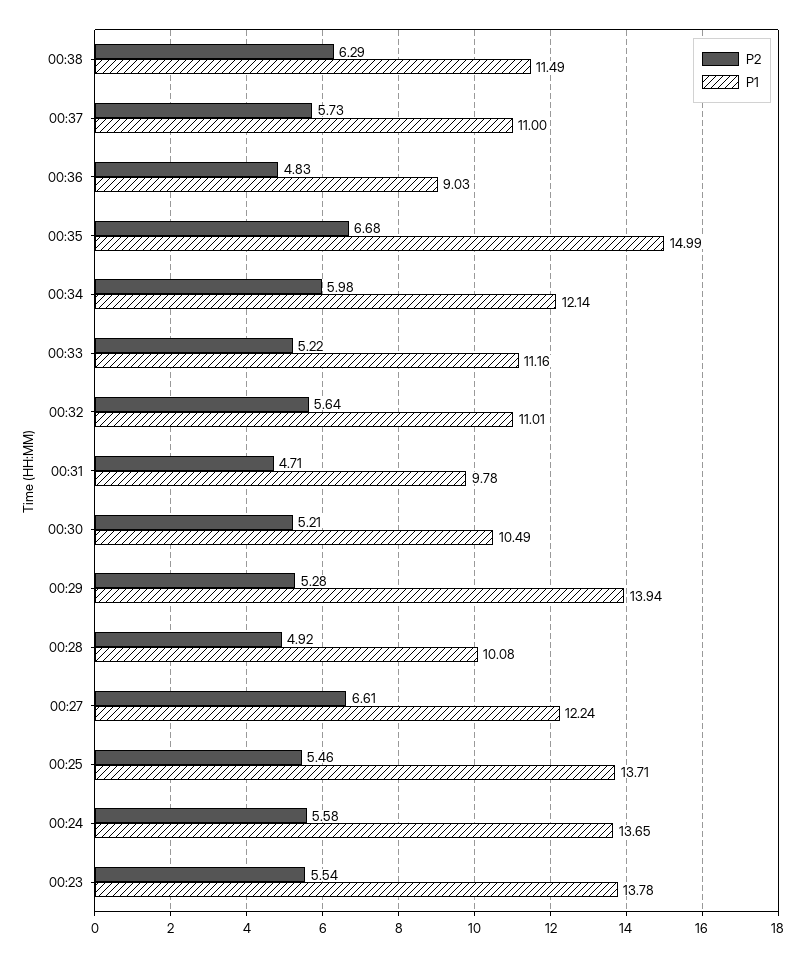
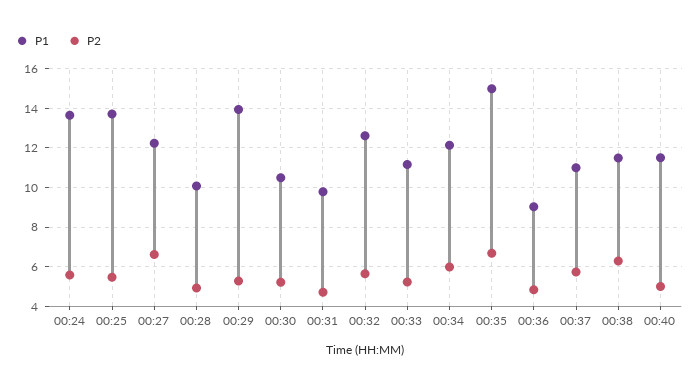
P1, 00:32: 11.01 -> 12.5
P2, 00:23: 5.54 -> none
P1, 00:23: 13.78 -> none
P1, 00:40: none -> 11.5
P2, 00:40: none -> 5

